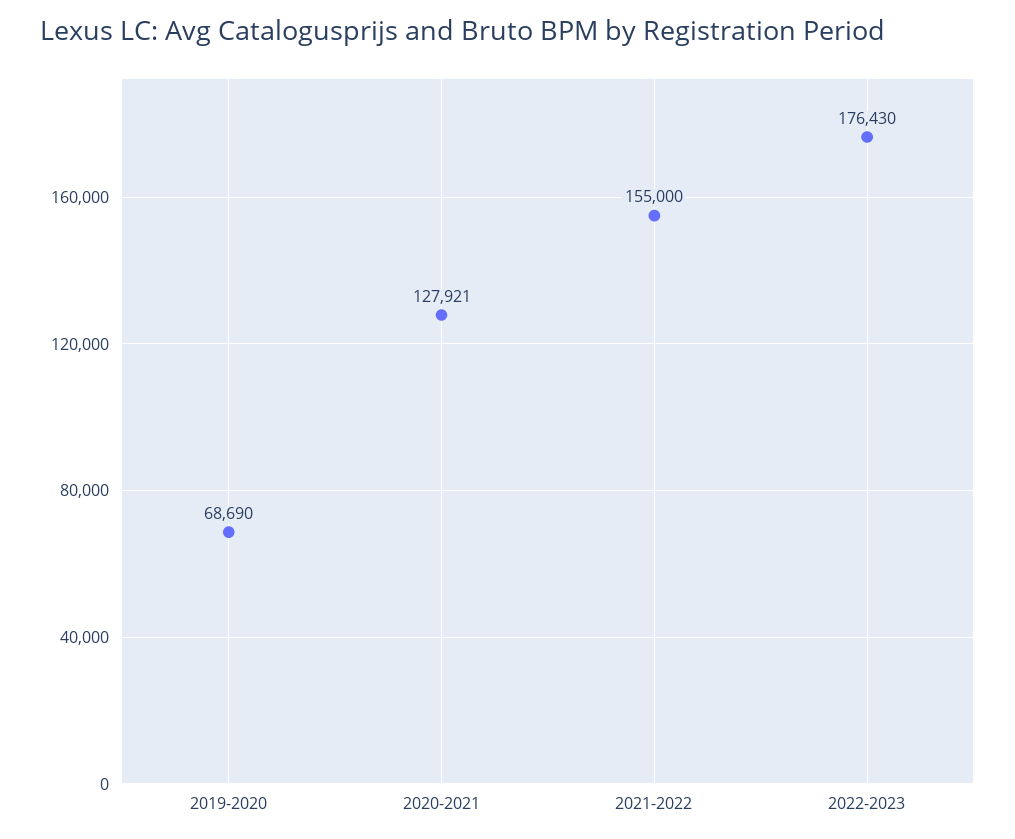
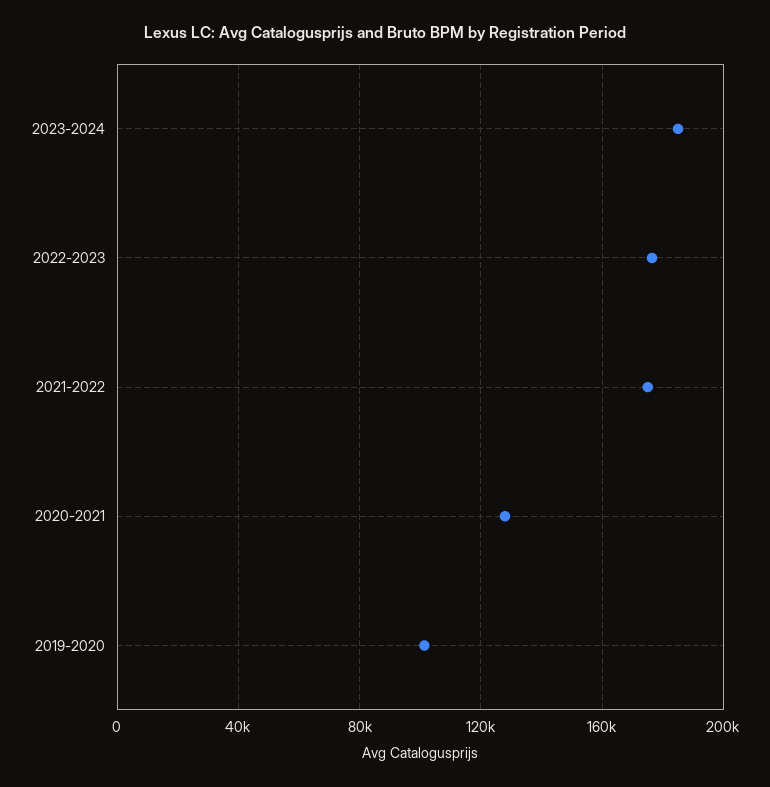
2019-2020: 68690 -> 100000
2021-2022: 155000 -> 175000
2023-2024: none -> 185000

